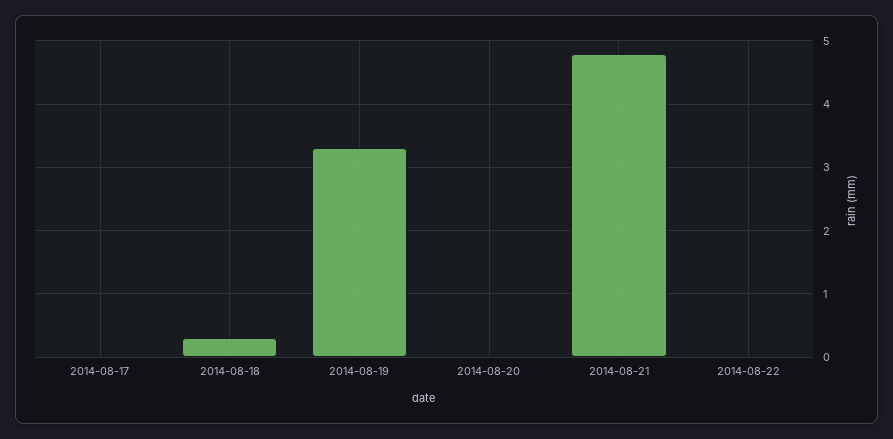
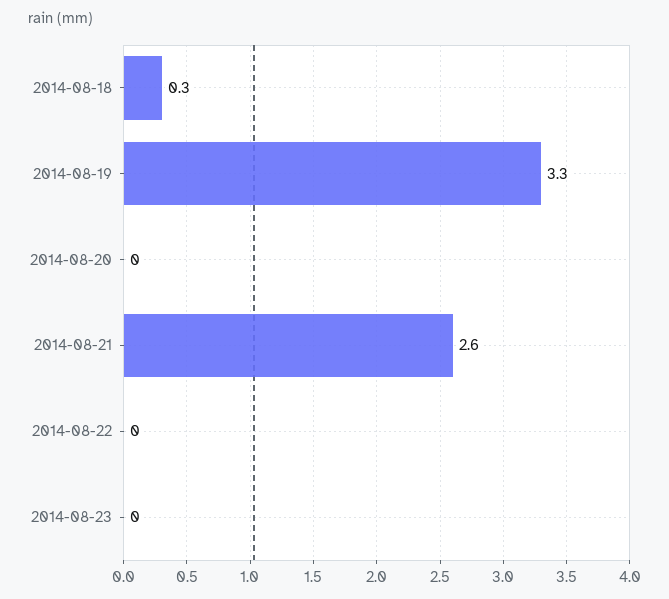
2014-08-17: 0 -> none
2014-08-21: 4.8 -> 2.6
2014-08-23: none -> 0

